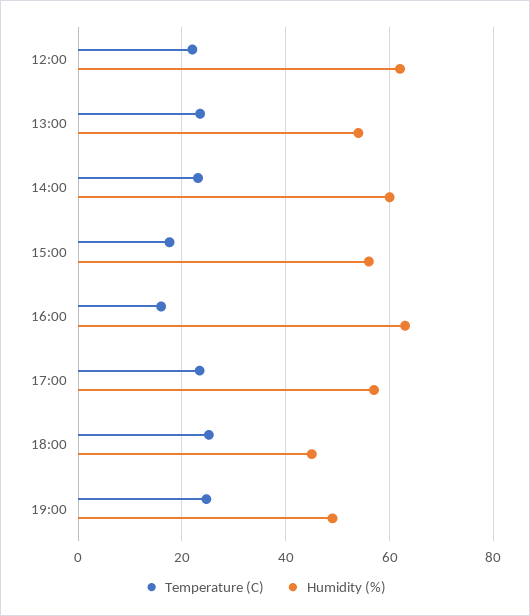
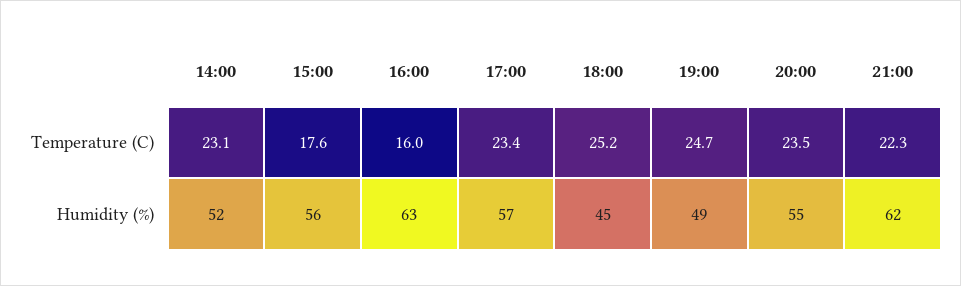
Temperature (C), 12:00: 22 -> none
Humidity (%), 12:00: 62 -> none
Temperature (C), 13:00: 24 -> none
Humidity (%), 13:00: 54 -> none
Humidity (%), 14:00: 60 -> 52
Temperature (C), 20:00: none -> 23.5
Temperature (C), 21:00: none -> 22.3
Humidity (%), 20:00: none -> 55
Humidity (%), 21:00: none -> 62

